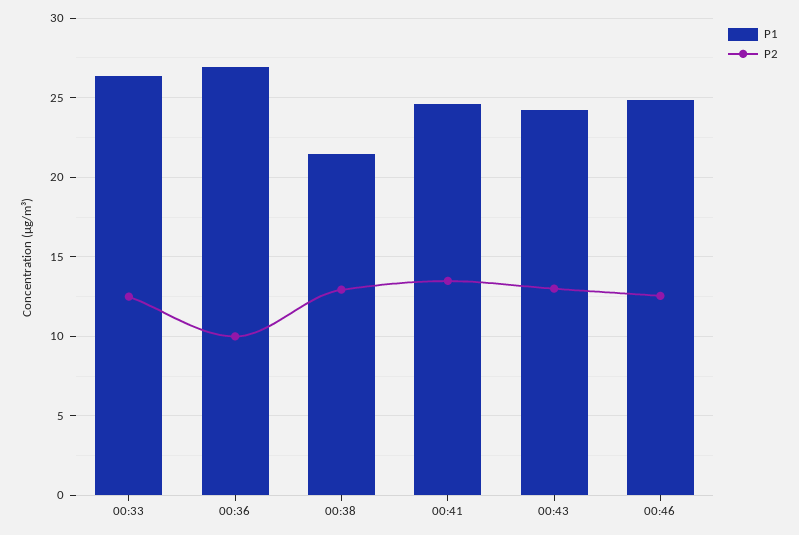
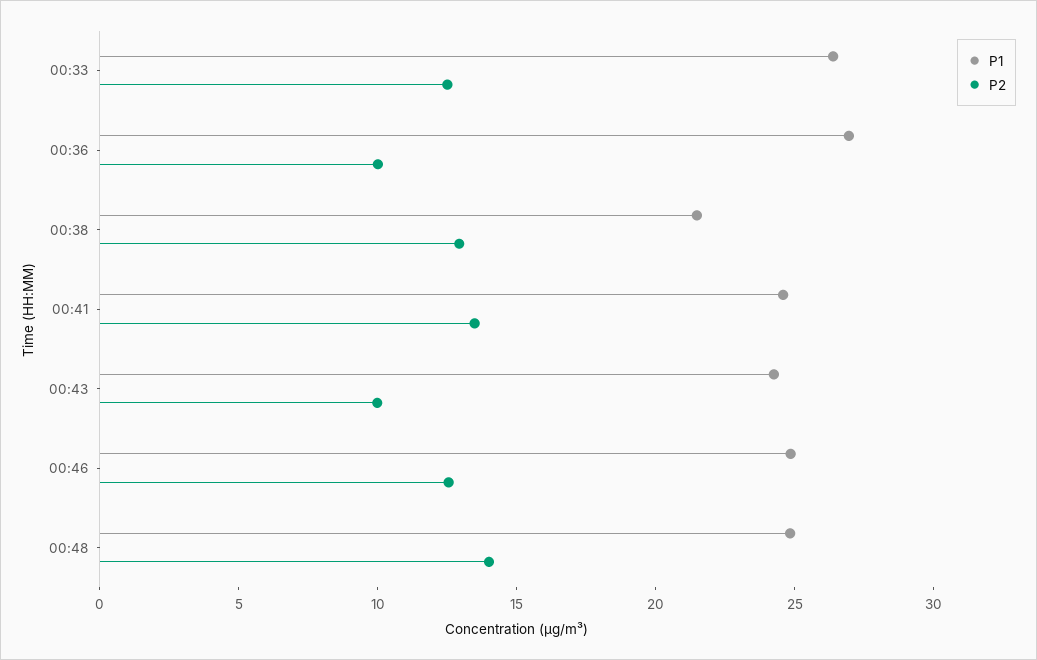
P2, 00:43: 13 -> 10
P1, 00:48: none -> 25
P2, 00:48: none -> 14

